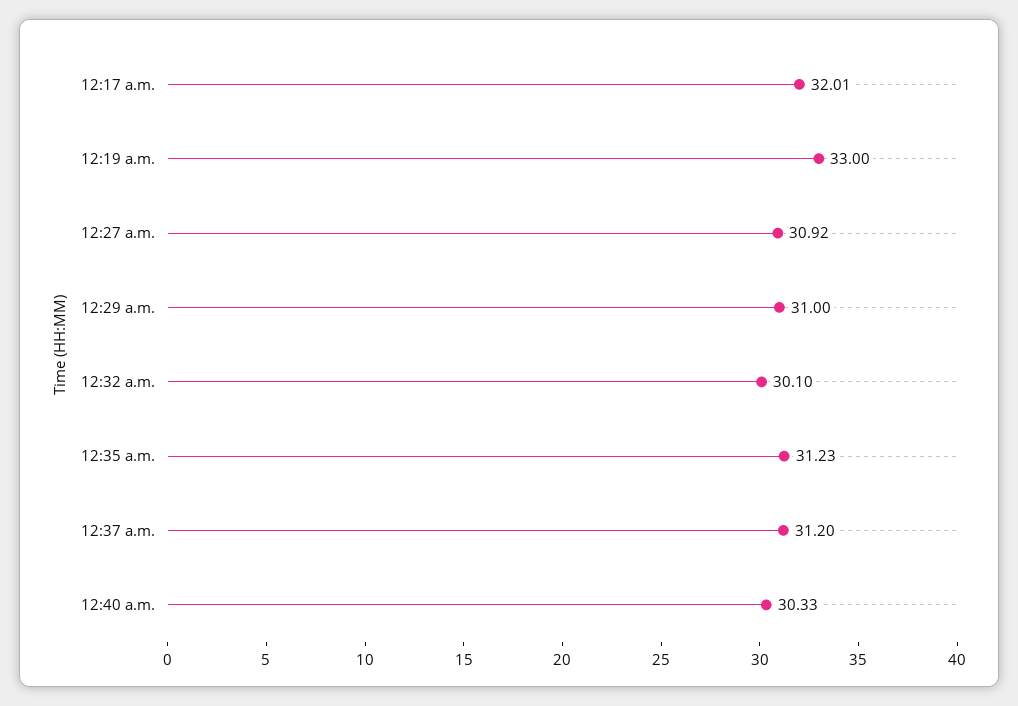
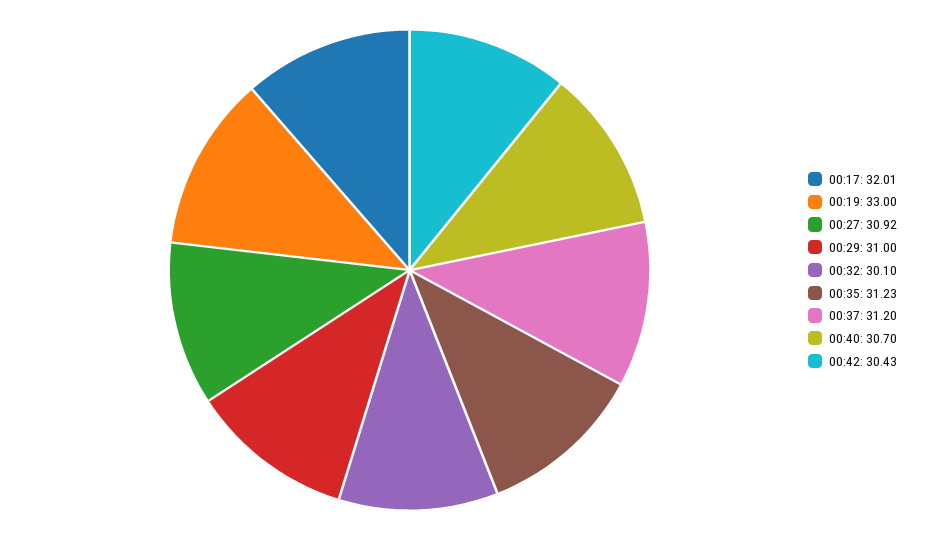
12:40 a.m.: 30.33 -> 30.7
00:42: none -> 30.43

